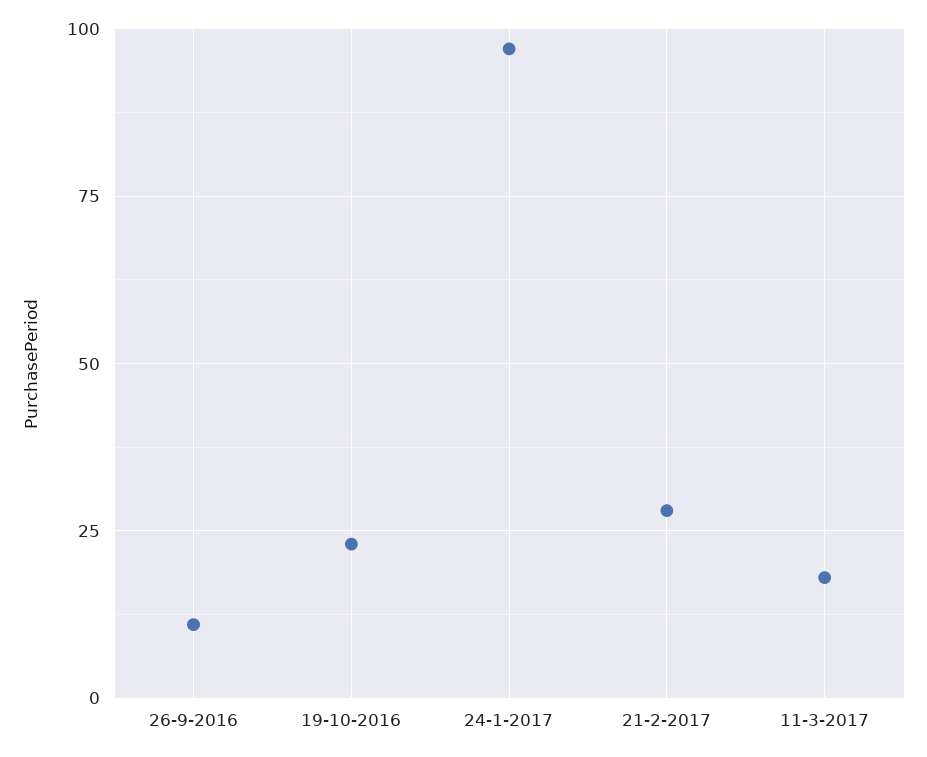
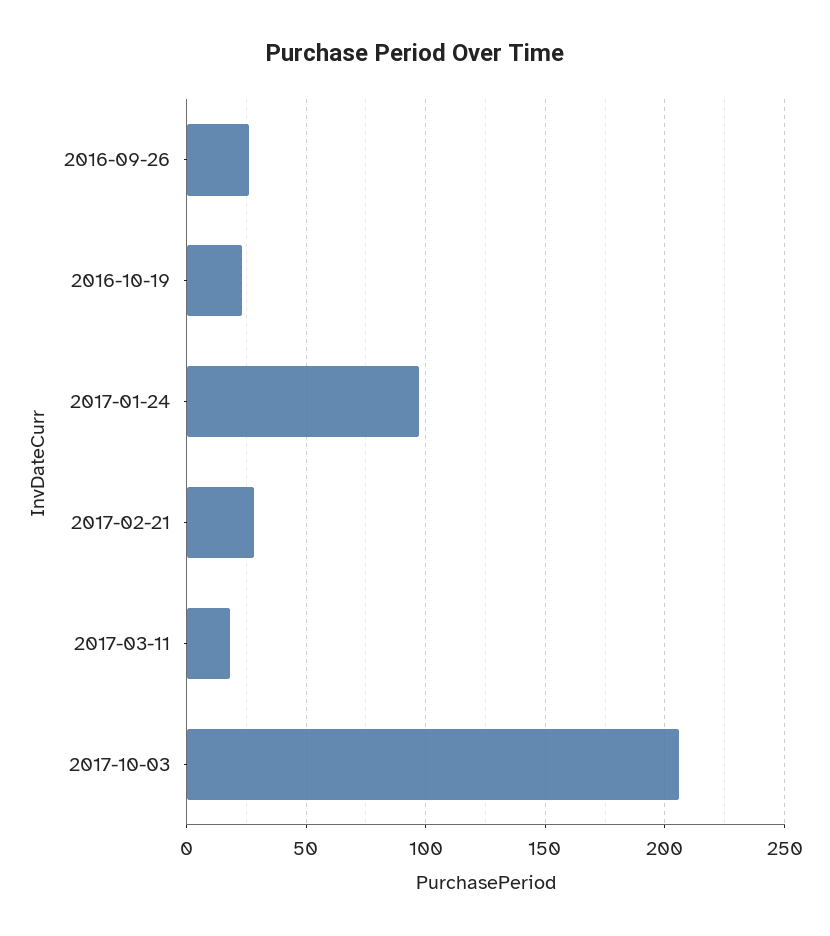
26-9-2016: 10 -> 25
2017-10-03: none -> 205

